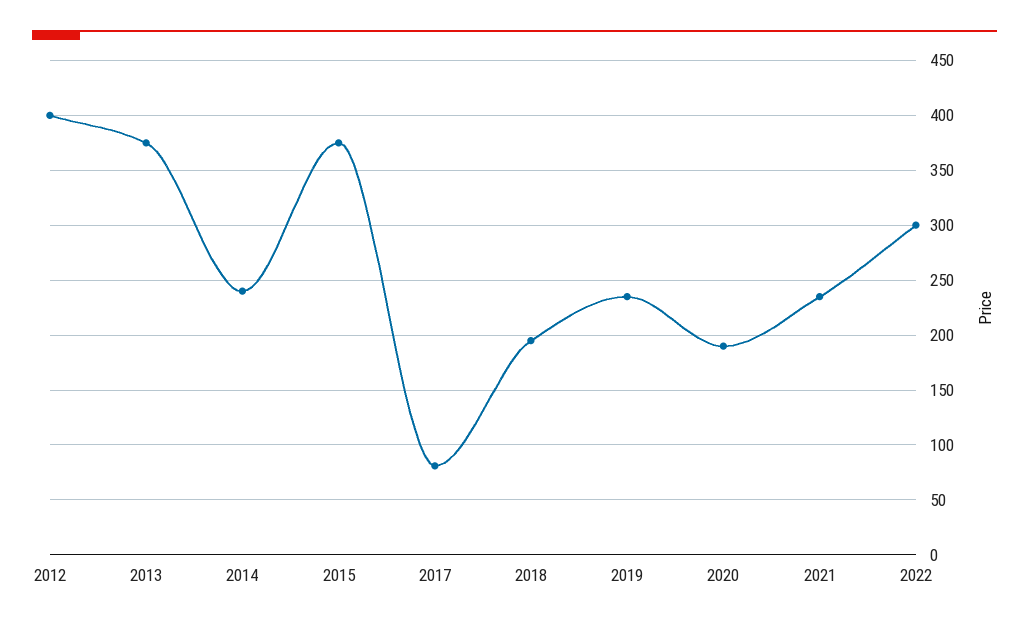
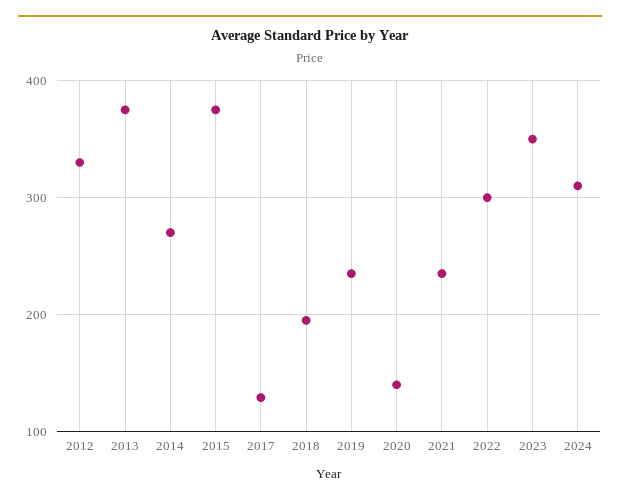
2012: 400 -> 330
2014: 240 -> 270
2017: 80 -> 130
2020: 190 -> 140
2023: none -> 350
2024: none -> 310

